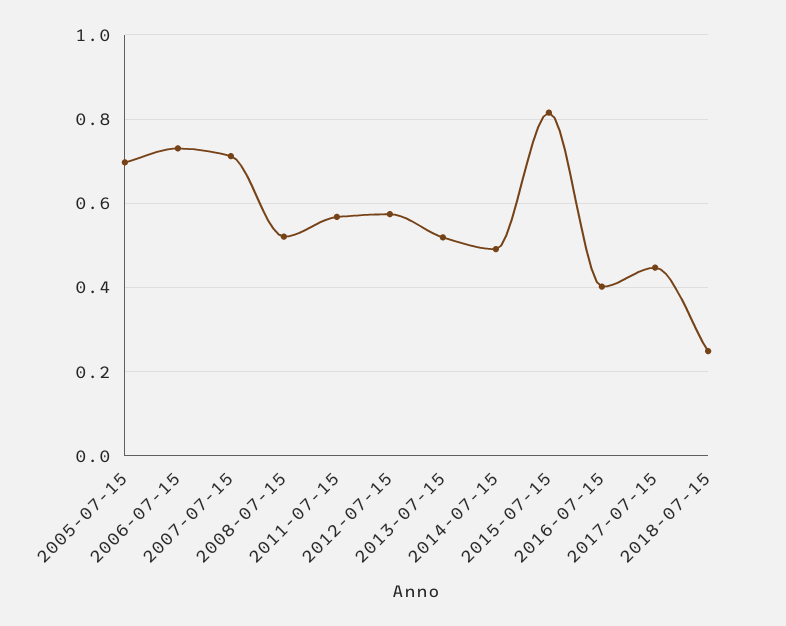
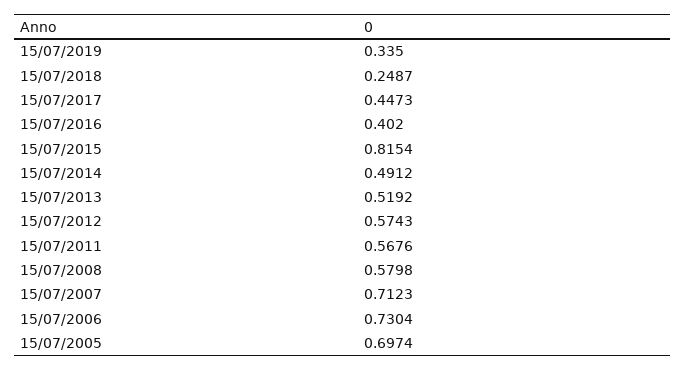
2008-07-15: 0.52 -> 0.5798
15/07/2019: none -> 0.335

